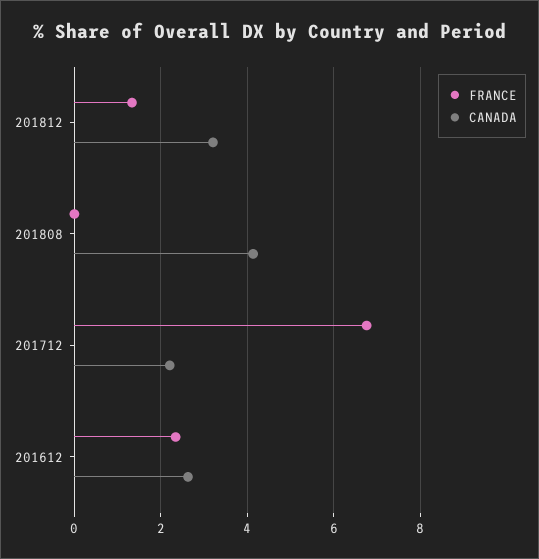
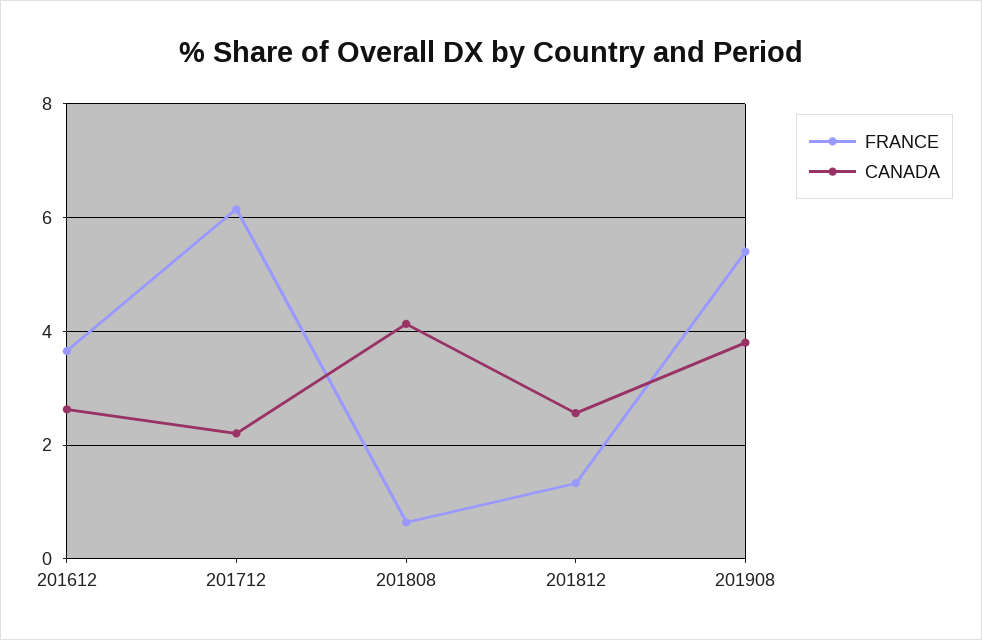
CANADA, 201812: 3.2 -> 2.6
FRANCE, 201808: 0 -> 0.6
FRANCE, 201712: 6.8 -> 6.2
FRANCE, 201612: 2.4 -> 3.6
FRANCE, 201908: none -> 5.4
CANADA, 201908: none -> 3.8

